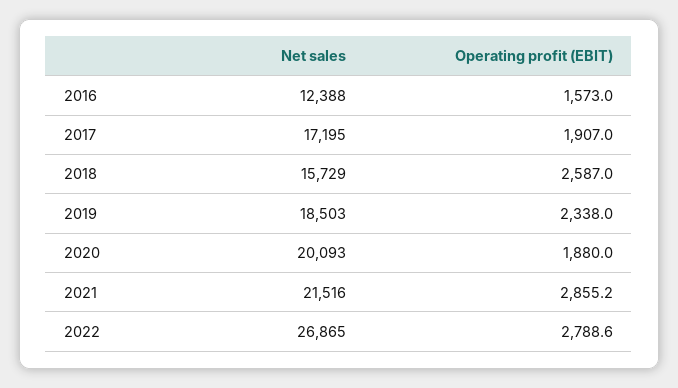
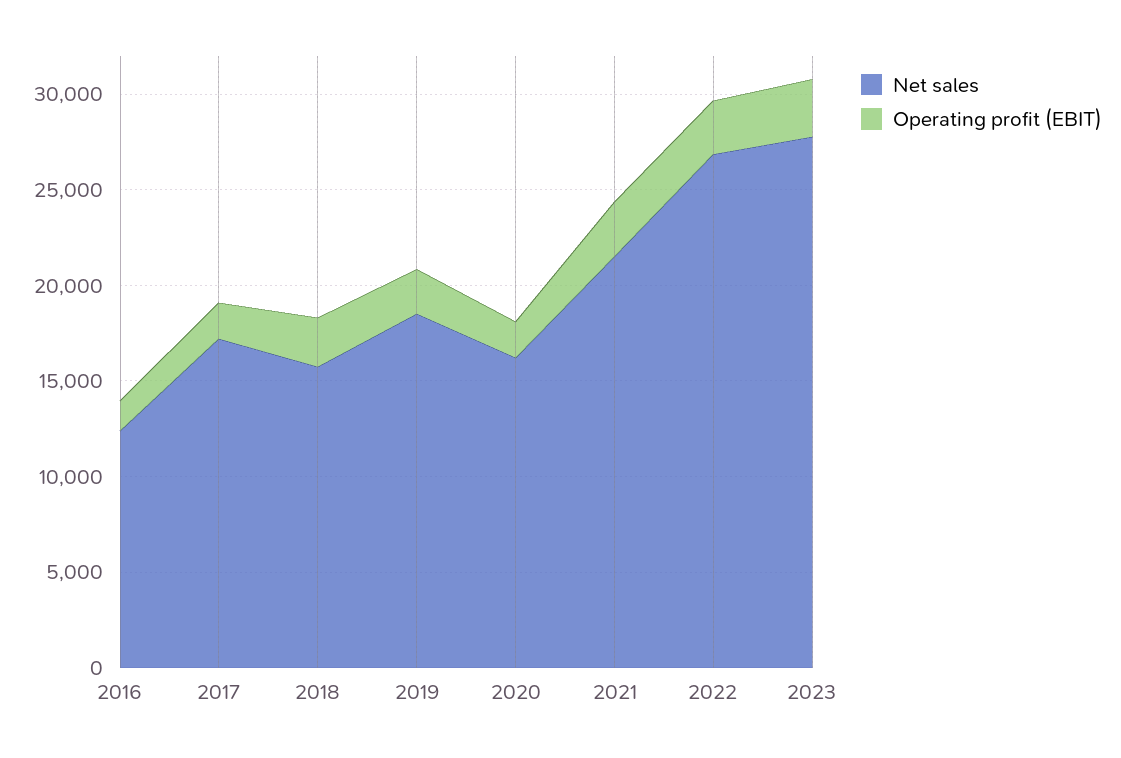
Net sales, 2020: 20093 -> 16000
Net sales, 2023: none -> 28000
Operating profit (EBIT), 2023: none -> 3000

